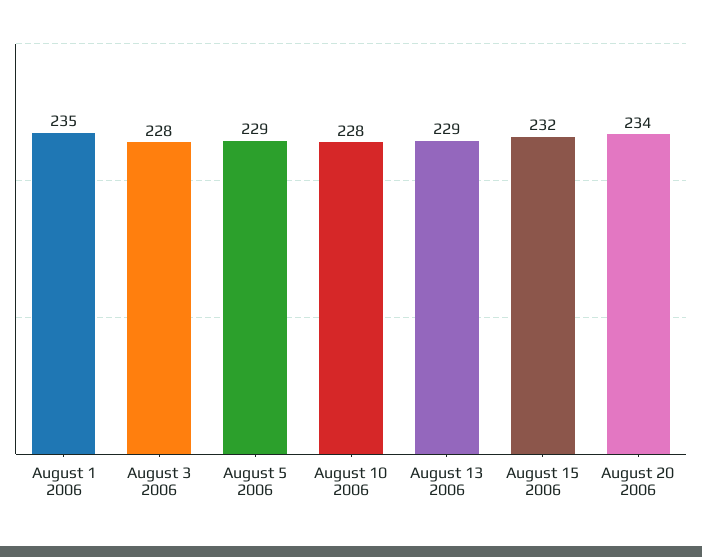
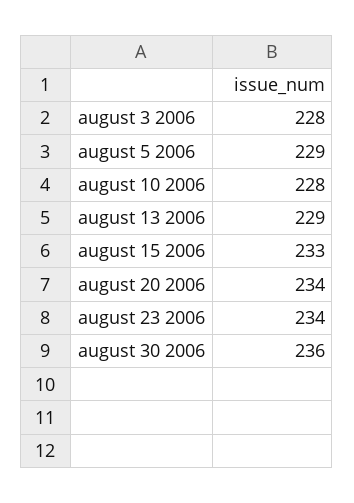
August 1 2006: 235 -> none
August 15 2006: 232 -> 233
august 23 2006: none -> 234
august 30 2006: none -> 236

